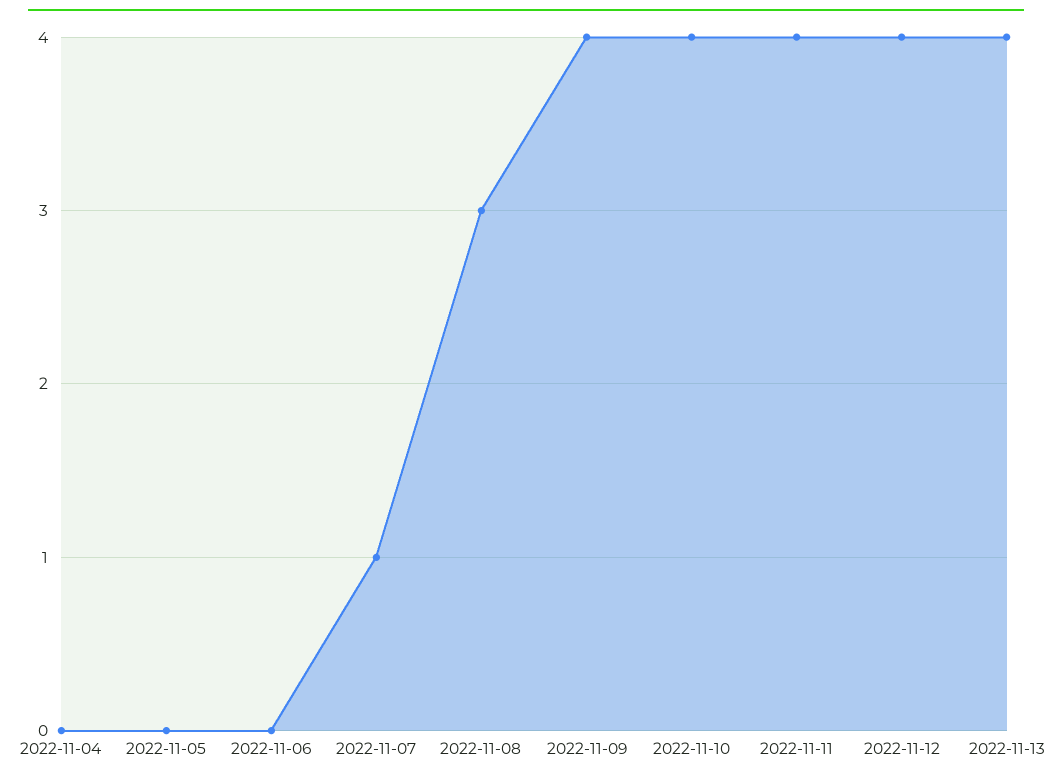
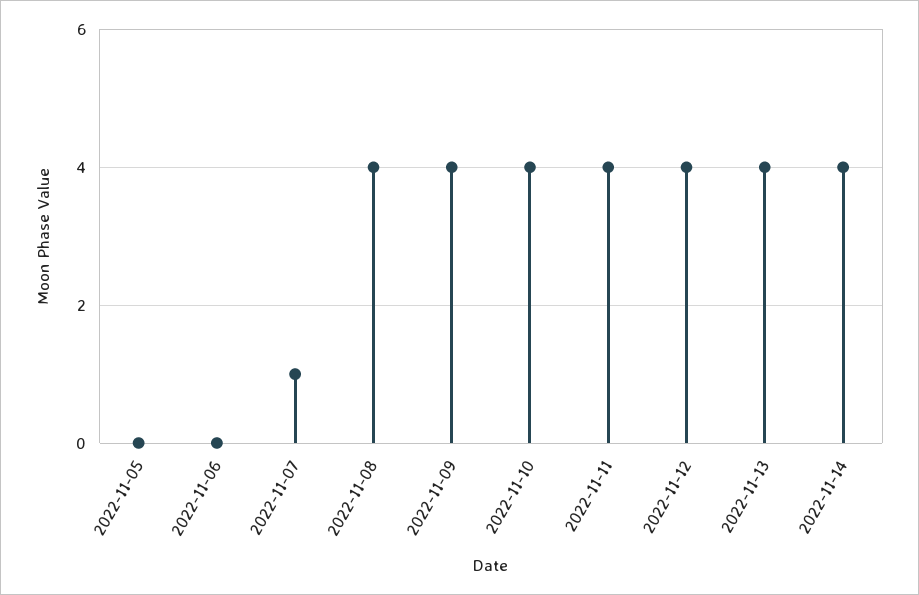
2022-11-04: 0 -> none
2022-11-08: 3 -> 4
2022-11-14: none -> 4

